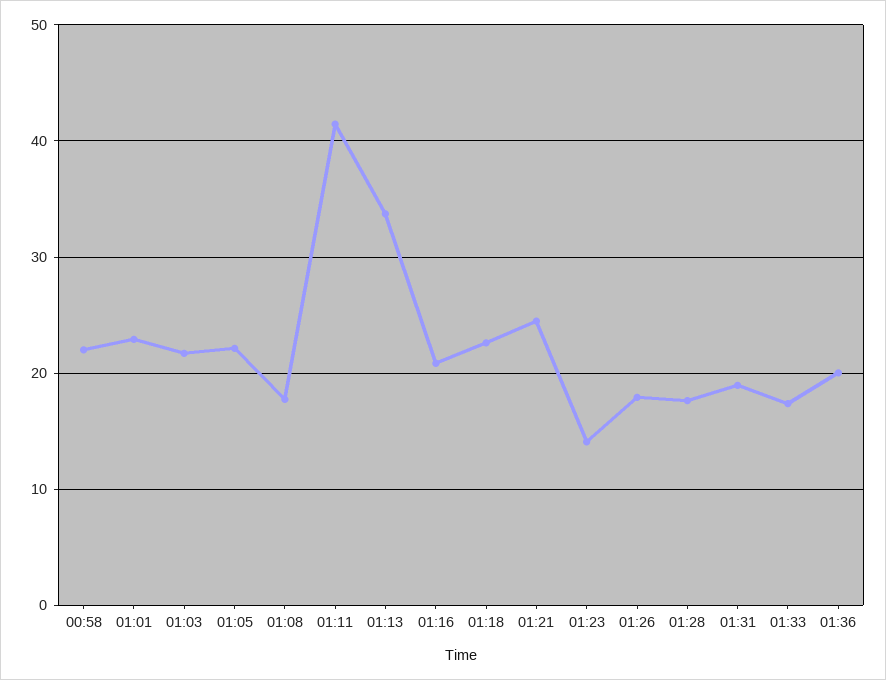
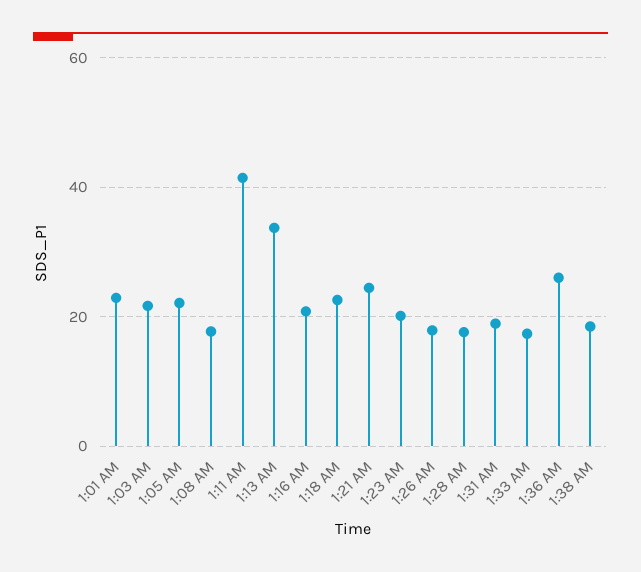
00:58: 22 -> none
01:23: 14 -> 20
01:36: 20 -> 26
1:38 AM: none -> 18

